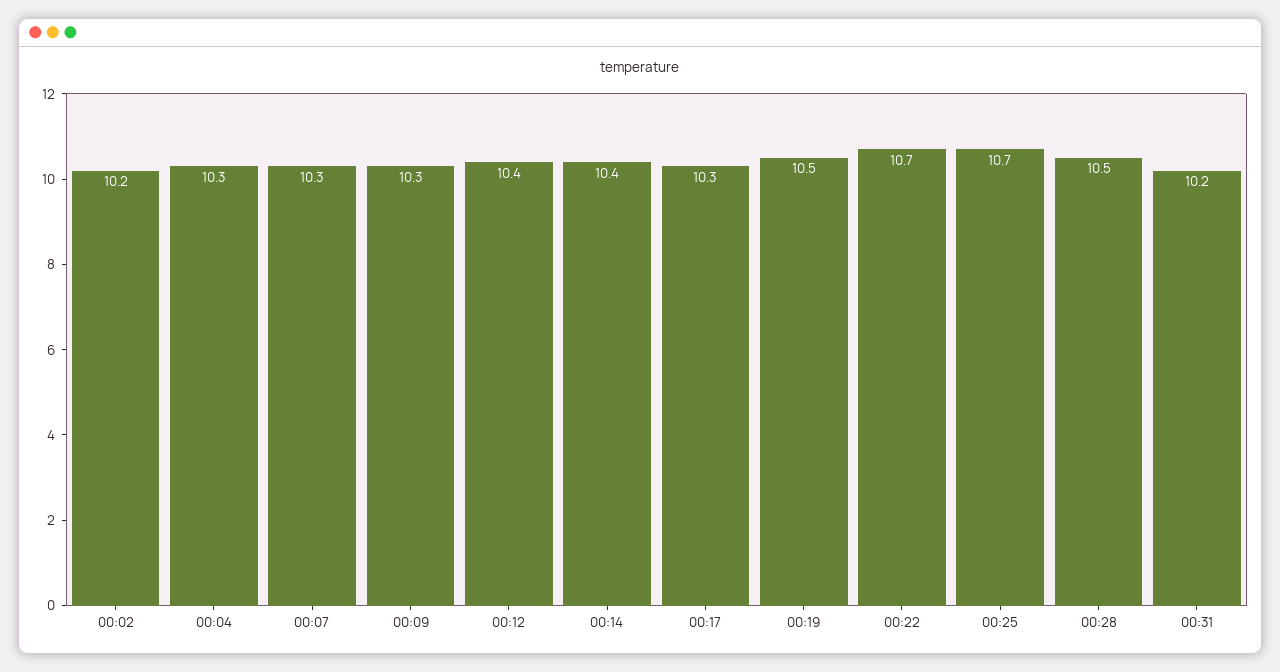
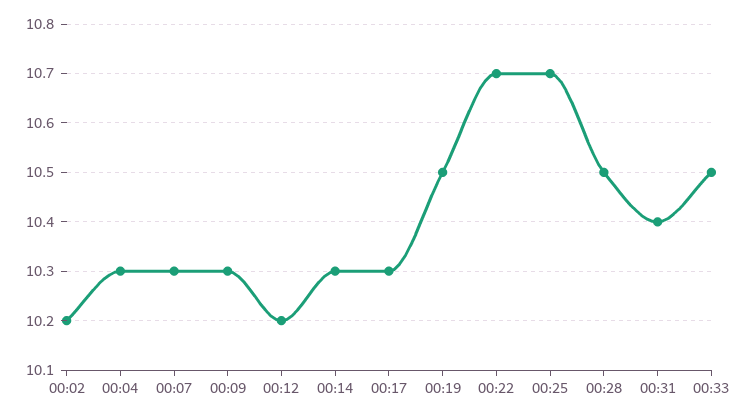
00:12: 10.4 -> 10.2
00:14: 10.4 -> 10.3
00:31: 10.2 -> 10.4
00:33: none -> 10.5

